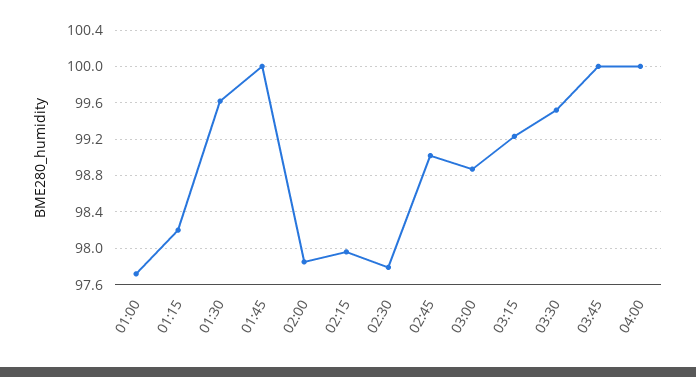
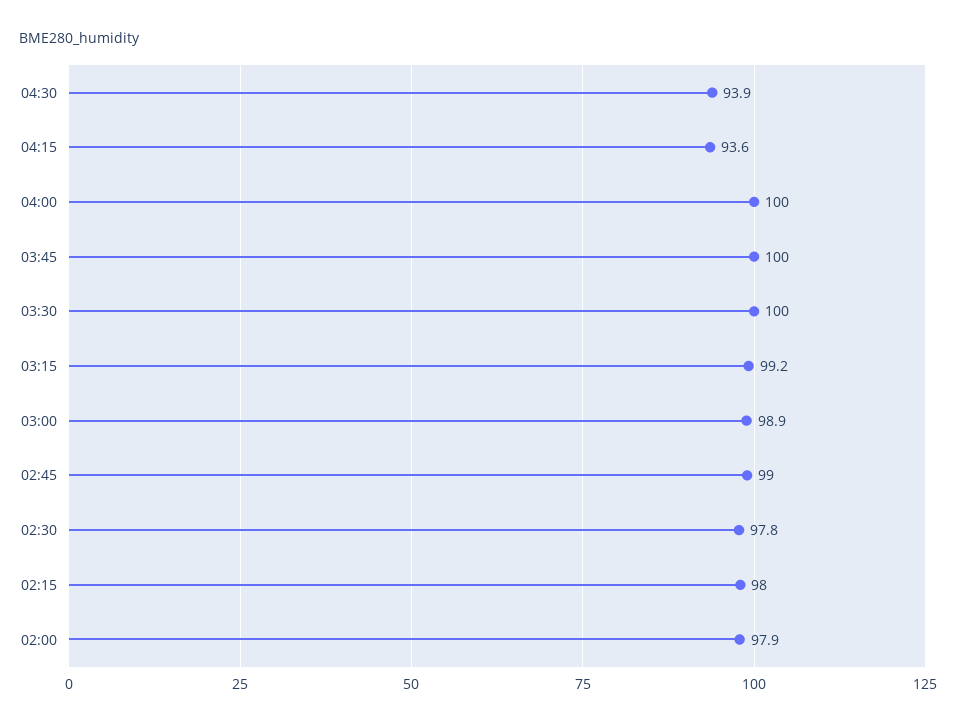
01:00: 97.7 -> none
01:15: 98.2 -> none
01:30: 99.6 -> none
01:45: 100 -> none
03:30: 99.5 -> 100
04:30: none -> 93.9
04:15: none -> 93.6

